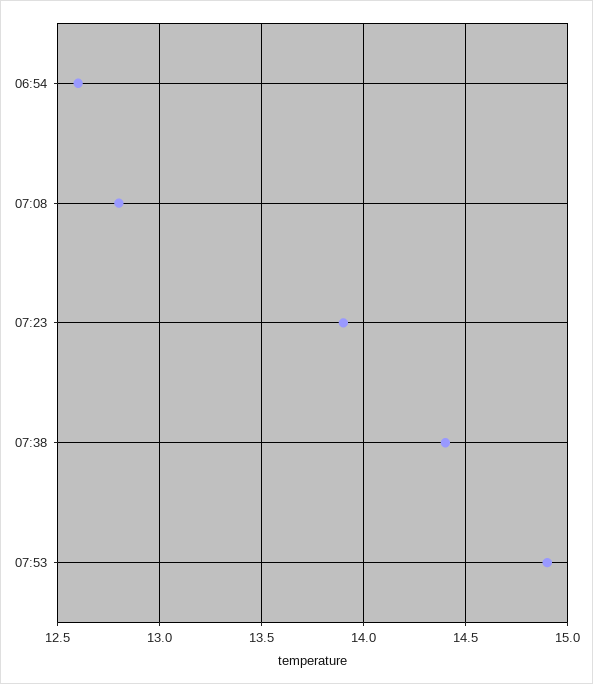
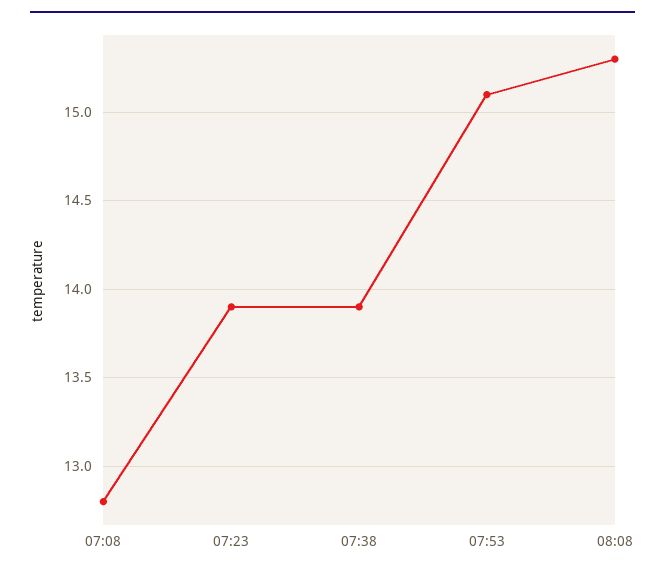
06:54: 12.6 -> none
07:38: 14.4 -> 13.9
07:53: 14.9 -> 15.1
08:08: none -> 15.3

